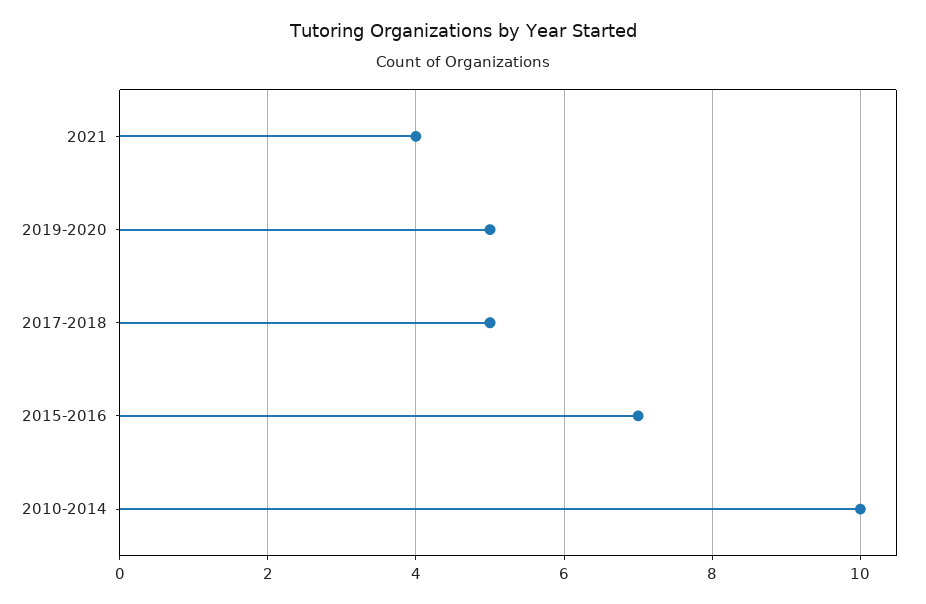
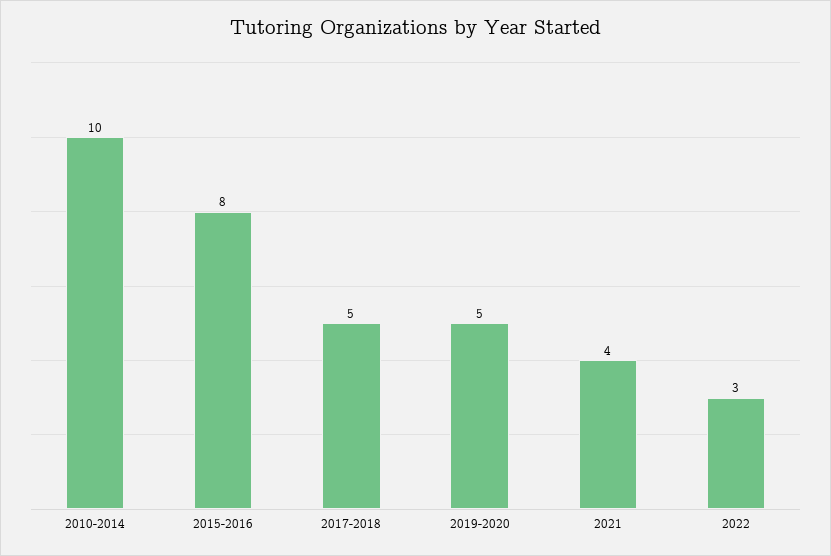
2015-2016: 7 -> 8
2022: none -> 3

